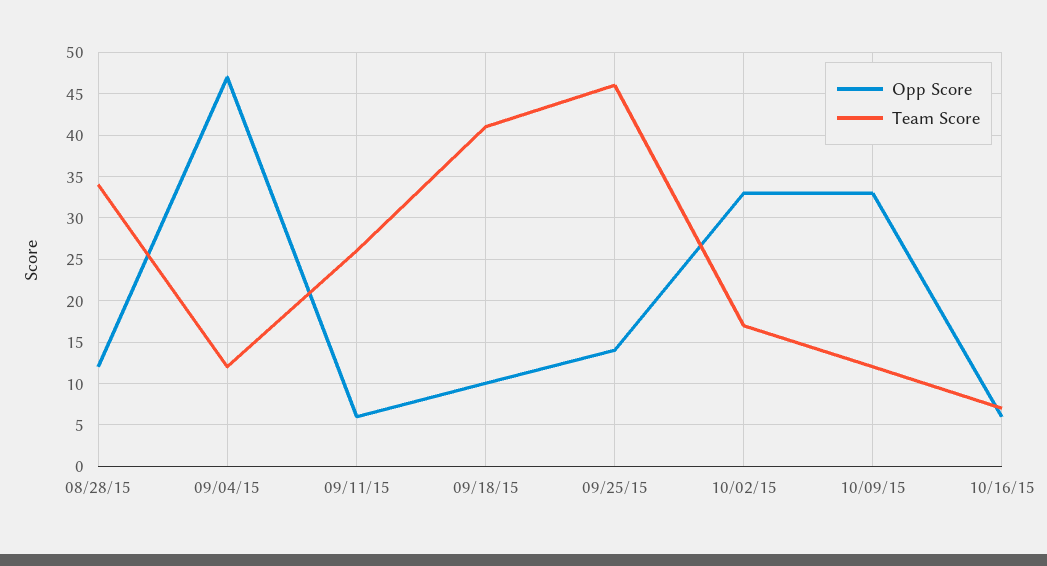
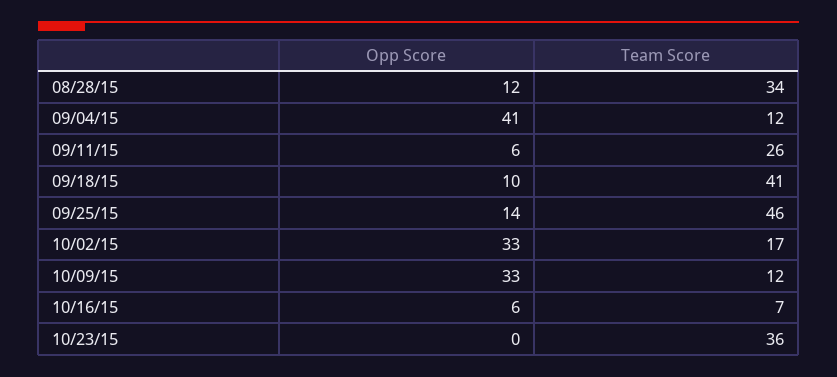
Opp Score, 09/04/15: 47 -> 41
Opp Score, 10/23/15: none -> 0
Team Score, 10/23/15: none -> 36

